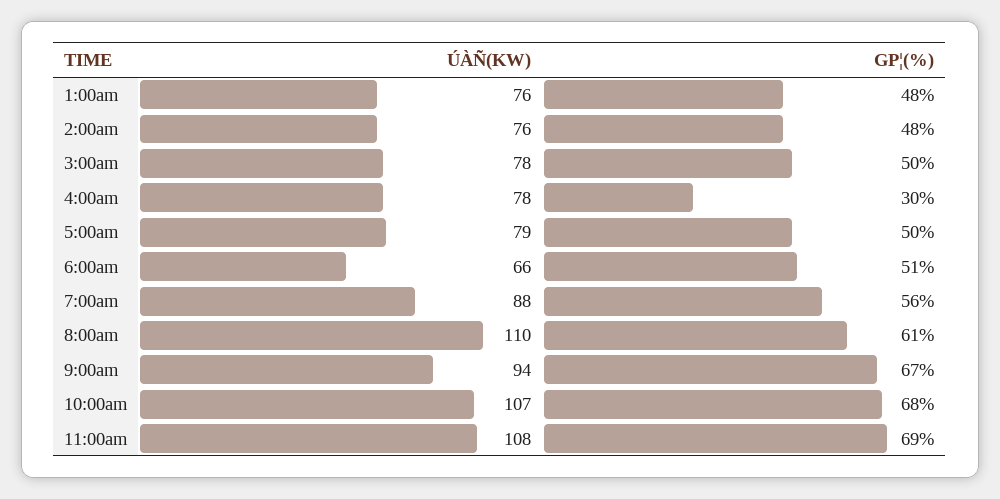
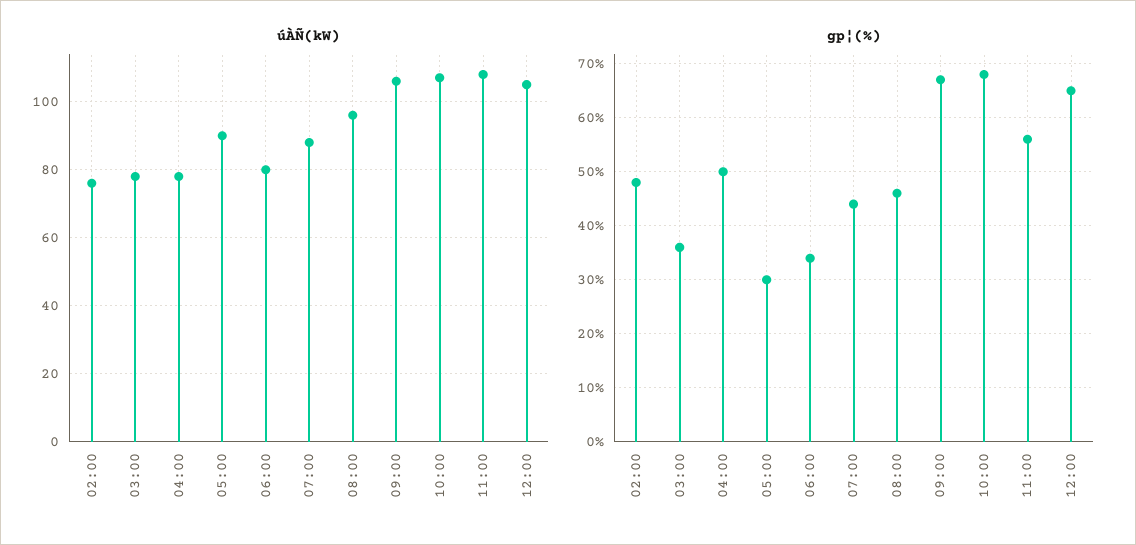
ÚÀÑ(KW), 1:00am: 76 -> none
GP¦(%), 1:00am: 48 -> none
GP¦(%), 3:00am: 50 -> 35
GP¦(%), 4:00am: 30 -> 50
ÚÀÑ(KW), 5:00am: 79 -> 90
GP¦(%), 5:00am: 50 -> 30
ÚÀÑ(KW), 6:00am: 66 -> 80
GP¦(%), 6:00am: 51 -> 35
GP¦(%), 7:00am: 56 -> 45
ÚÀÑ(KW), 8:00am: 110 -> 95
GP¦(%), 8:00am: 61 -> 45
ÚÀÑ(KW), 9:00am: 94 -> 105
GP¦(%), 11:00am: 69 -> 55
ÚÀÑ(KW), 12:00: none -> 105
GP¦(%), 12:00: none -> 65

